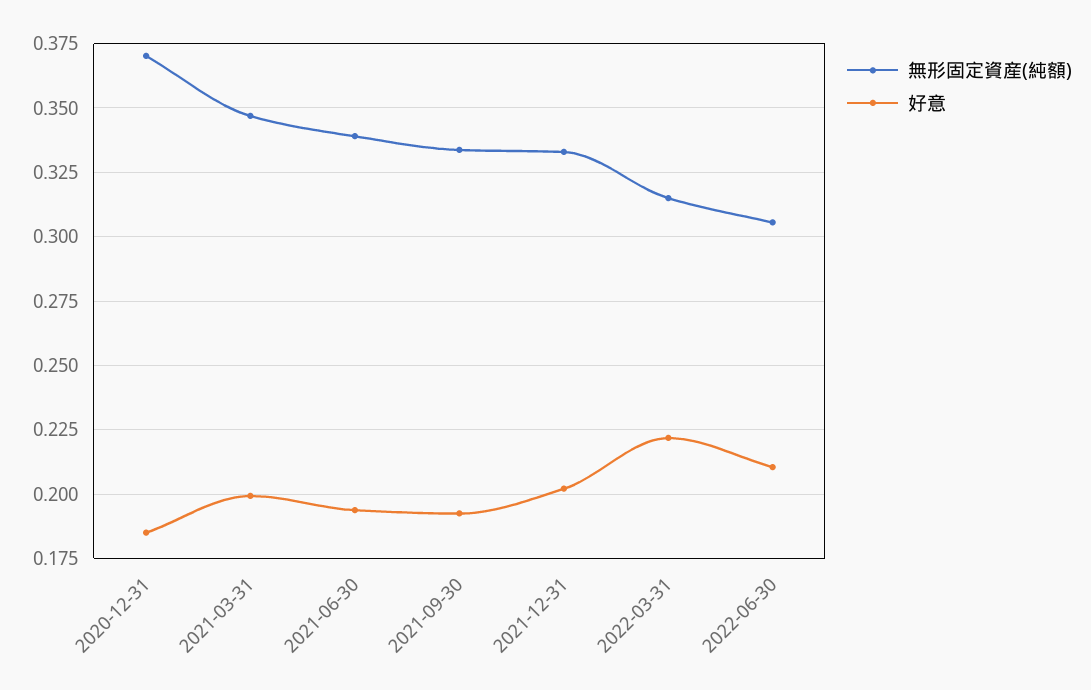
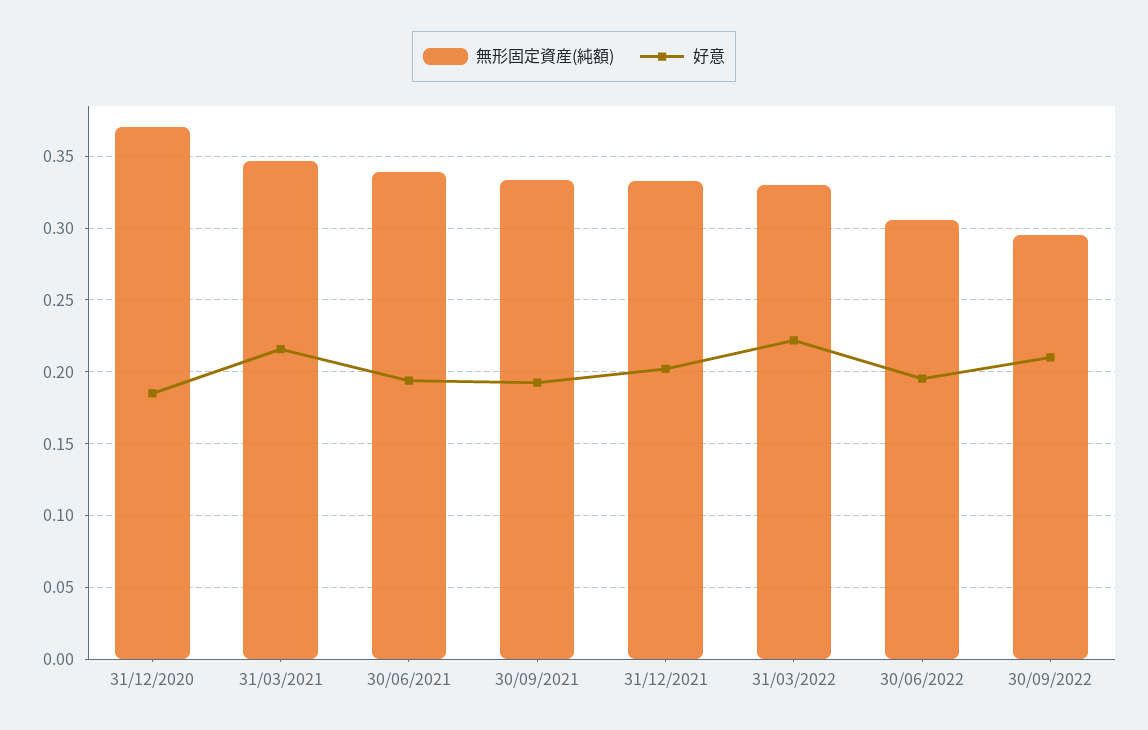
好意, 2021-03-31: 0.2 -> 0.215
無形固定資産(純額), 2022-03-31: 0.315 -> 0.33
好意, 2022-06-30: 0.21 -> 0.195
無形固定資産(純額), 30/09/2022: none -> 0.295
好意, 30/09/2022: none -> 0.21

